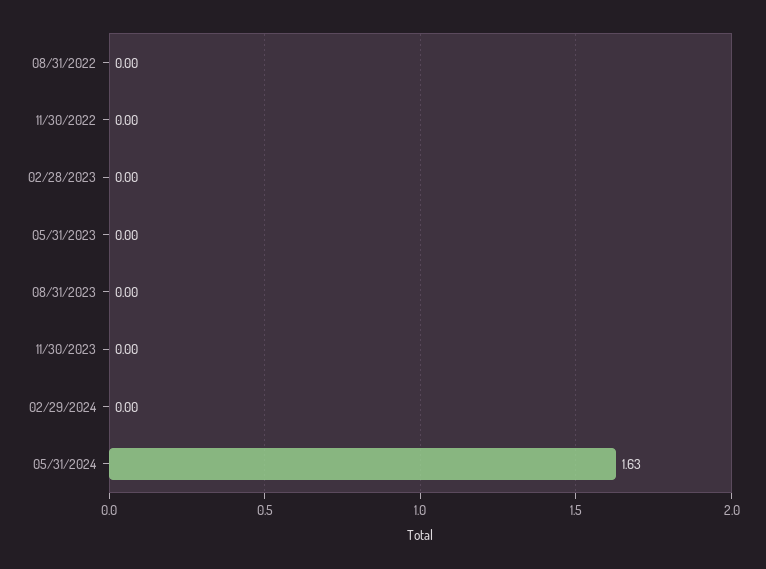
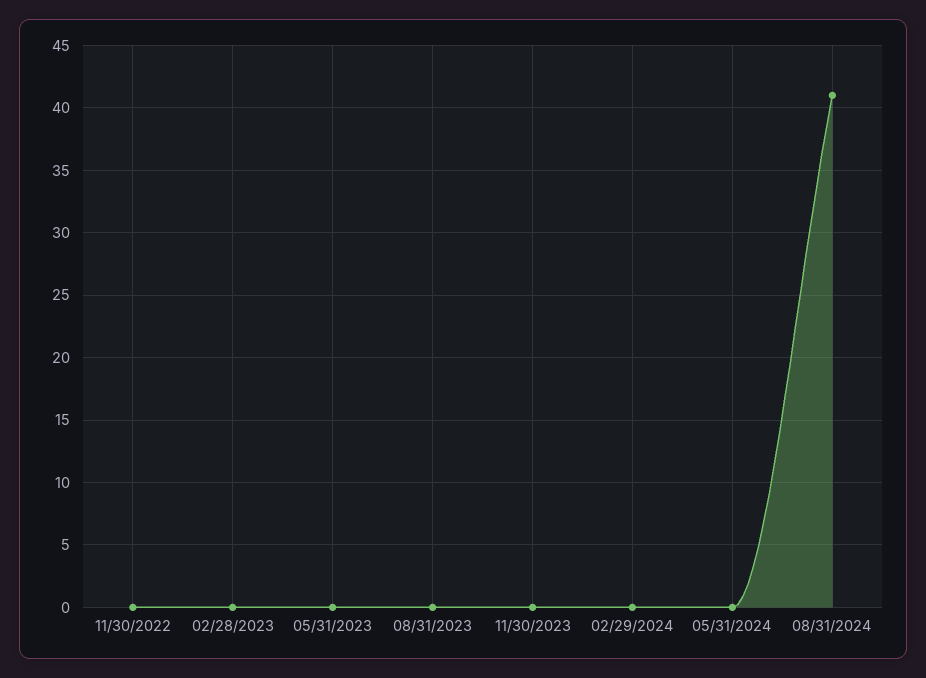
08/31/2022: 0 -> none
05/31/2024: 1.63 -> 0
08/31/2024: none -> 41

